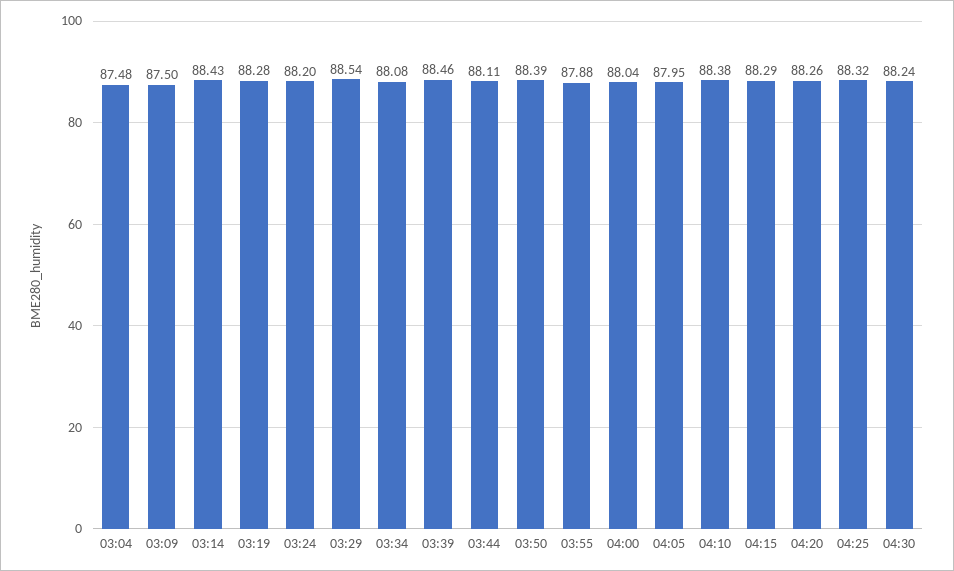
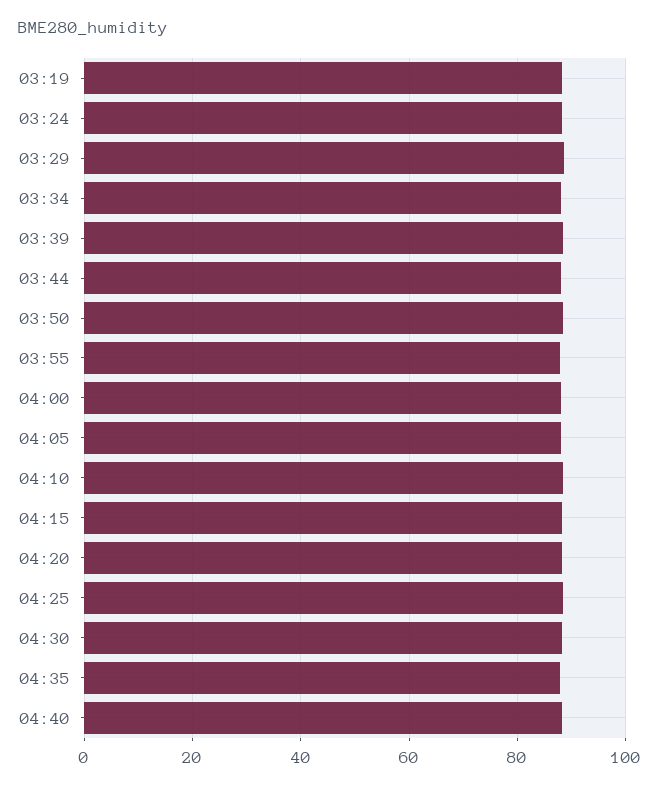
03:04: 87.48 -> none
03:09: 87.5 -> none
03:14: 88.43 -> none
04:35: none -> 88
04:40: none -> 88

